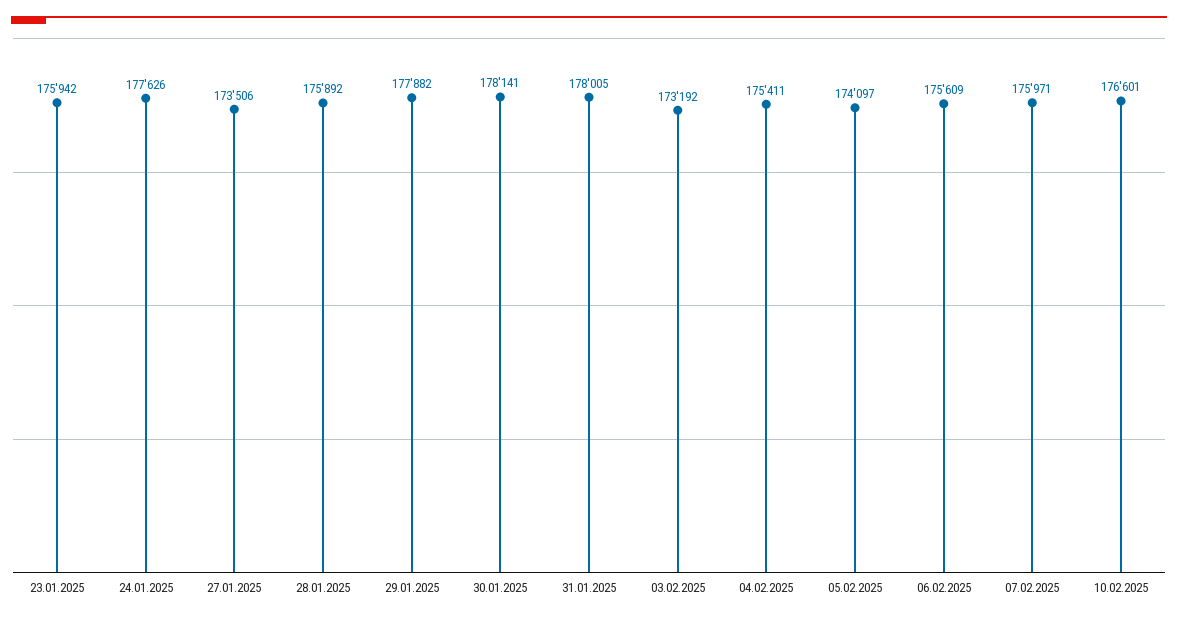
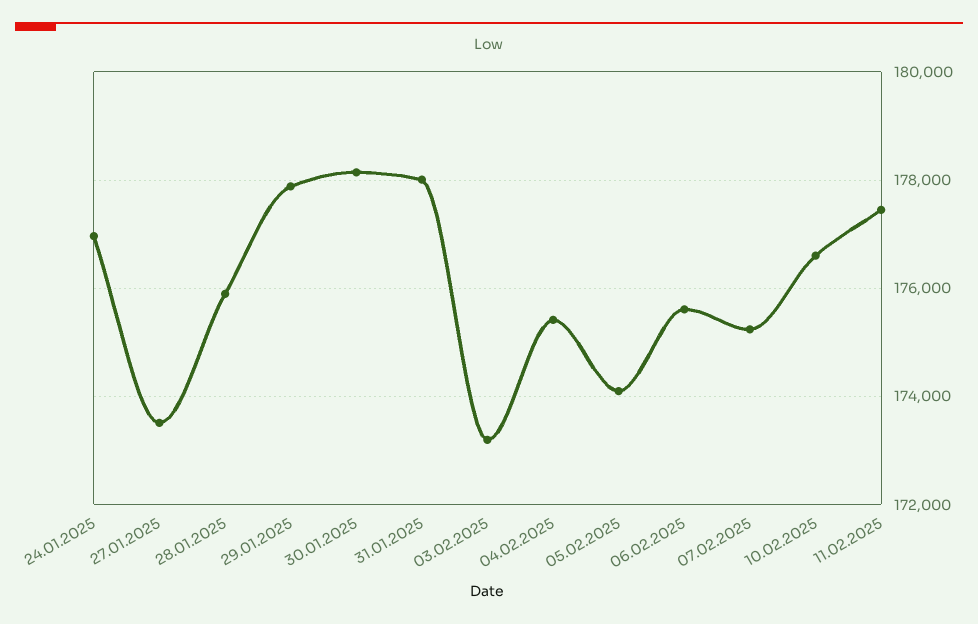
23.01.2025: 175942 -> none
24.01.2025: 177626 -> 177000
07.02.2025: 175971 -> 175200
11.02.2025: none -> 177400

